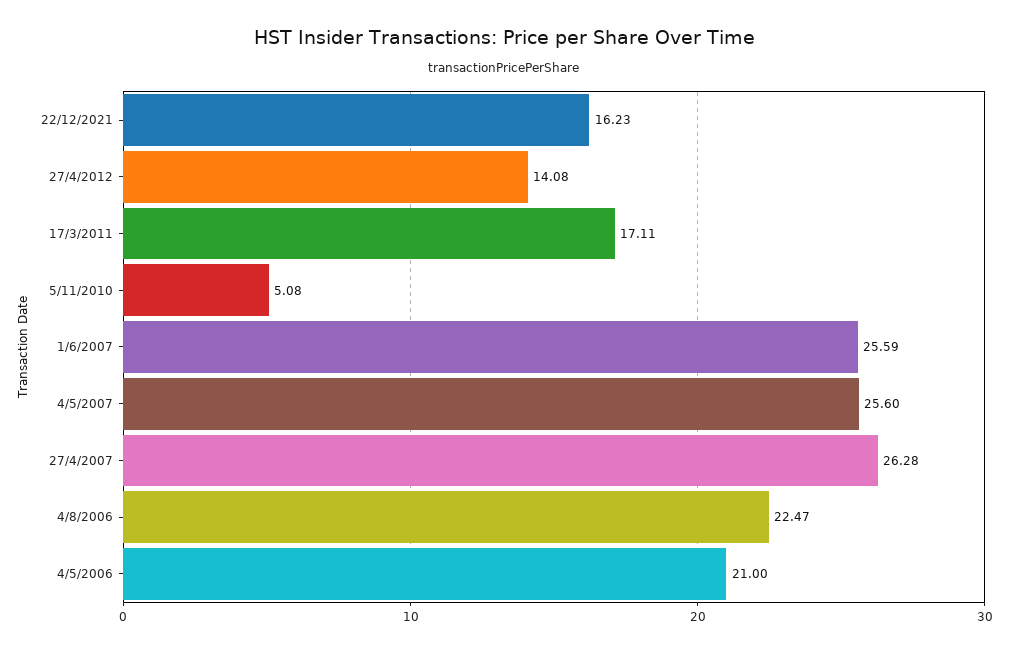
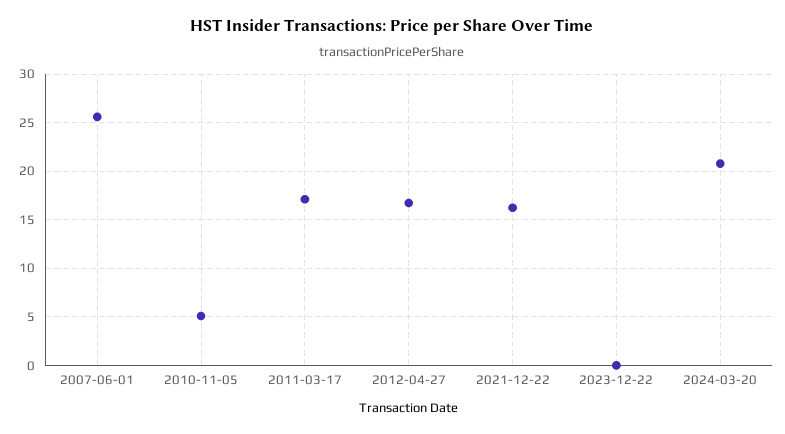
27/4/2012: 14.08 -> 17
4/5/2007: 25.6 -> none
27/4/2007: 26.28 -> none
4/8/2006: 22.47 -> none
4/5/2006: 21 -> none
2023-12-22: none -> 0
2024-03-20: none -> 21

